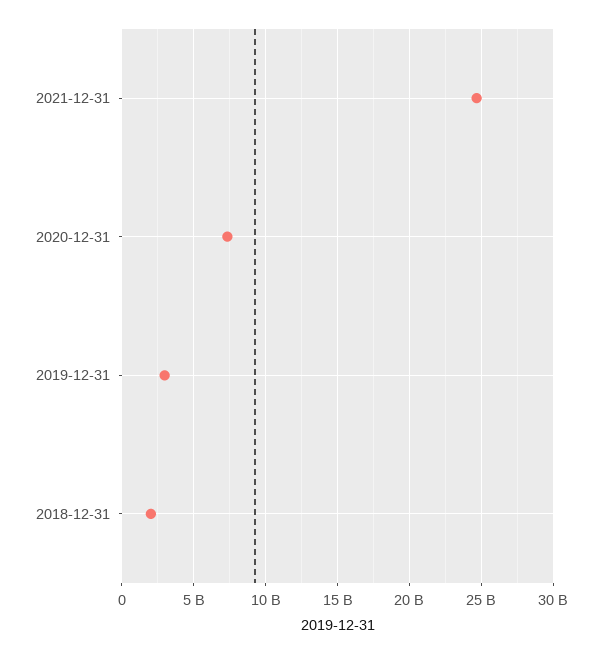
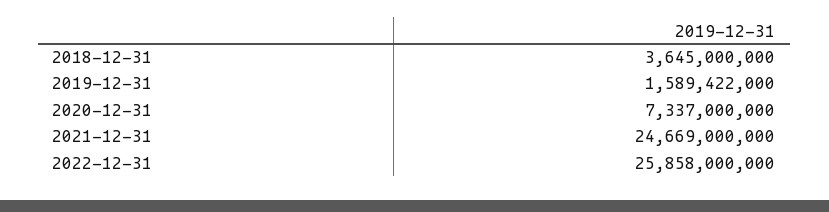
2019-12-31: 3000000000 -> 1589422000
2018-12-31: 2000000000 -> 3645000000
2022-12-31: none -> 25858000000

